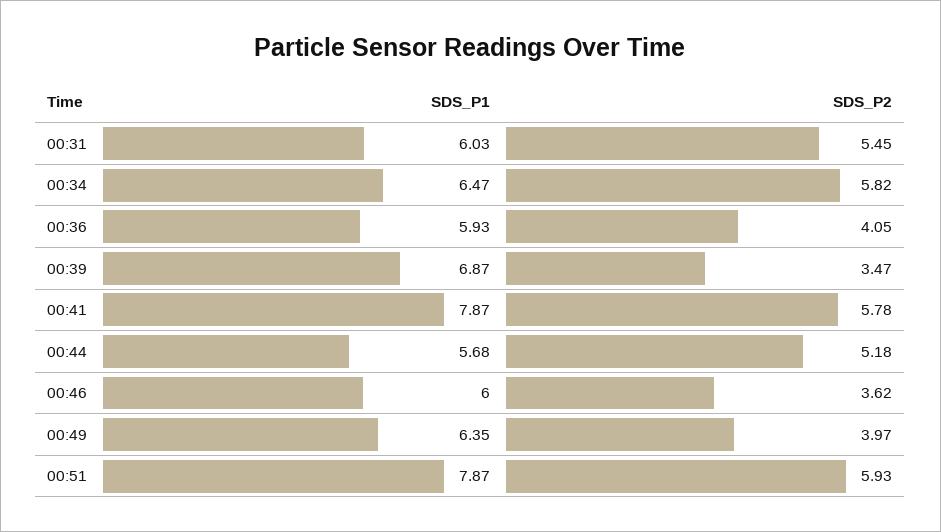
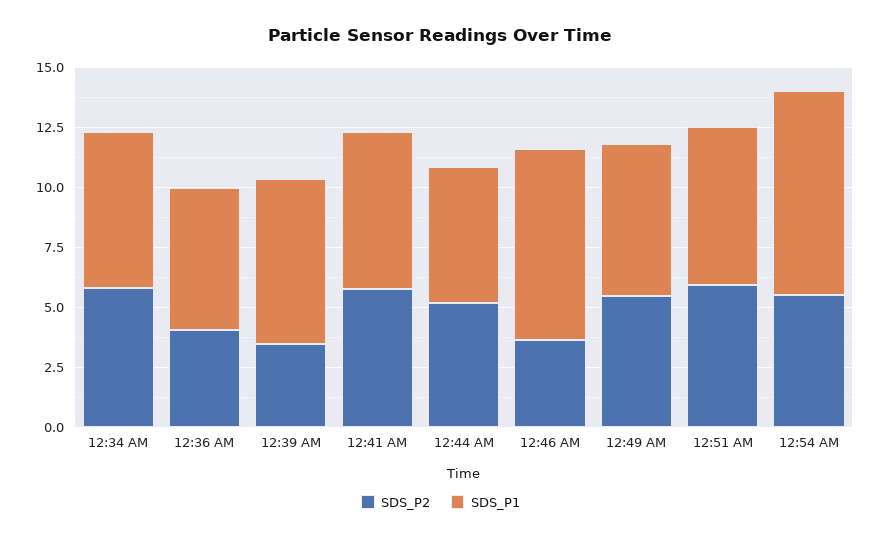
SDS_P1, 00:31: 6.03 -> none
SDS_P2, 00:31: 5.45 -> none
SDS_P1, 00:41: 7.87 -> 6.5
SDS_P1, 00:46: 6 -> 8
SDS_P2, 00:49: 3.97 -> 5.5
SDS_P1, 00:51: 7.87 -> 6.5
SDS_P2, 12:54 AM: none -> 5.5
SDS_P1, 12:54 AM: none -> 8.5

